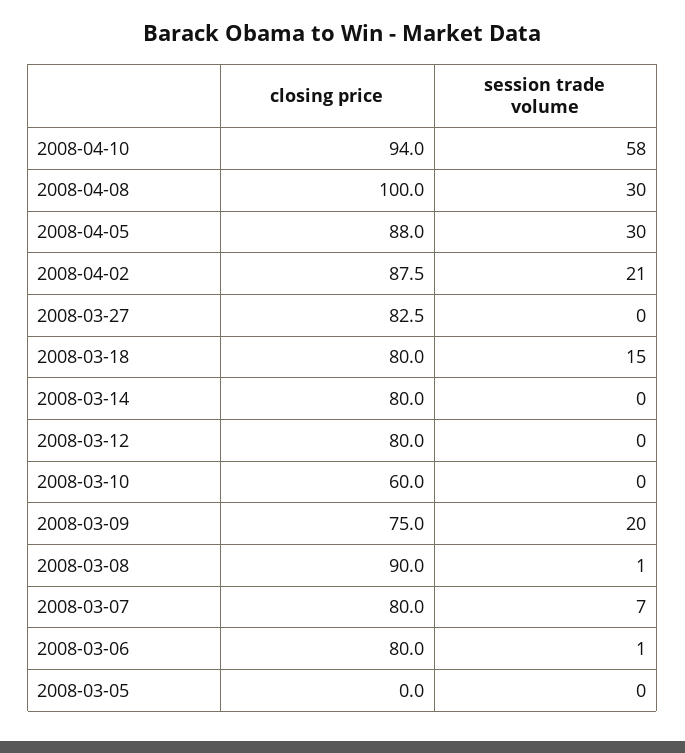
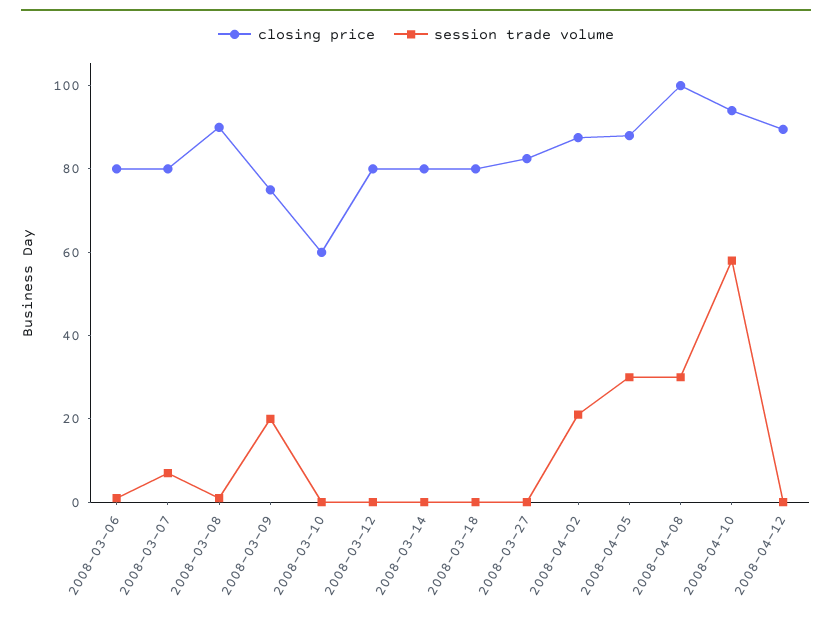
session trade volume, 2008-03-18: 15 -> 0
closing price, 2008-03-05: 0 -> none
session trade volume, 2008-03-05: 0 -> none
closing price, 2008-04-12: none -> 90
session trade volume, 2008-04-12: none -> 0

